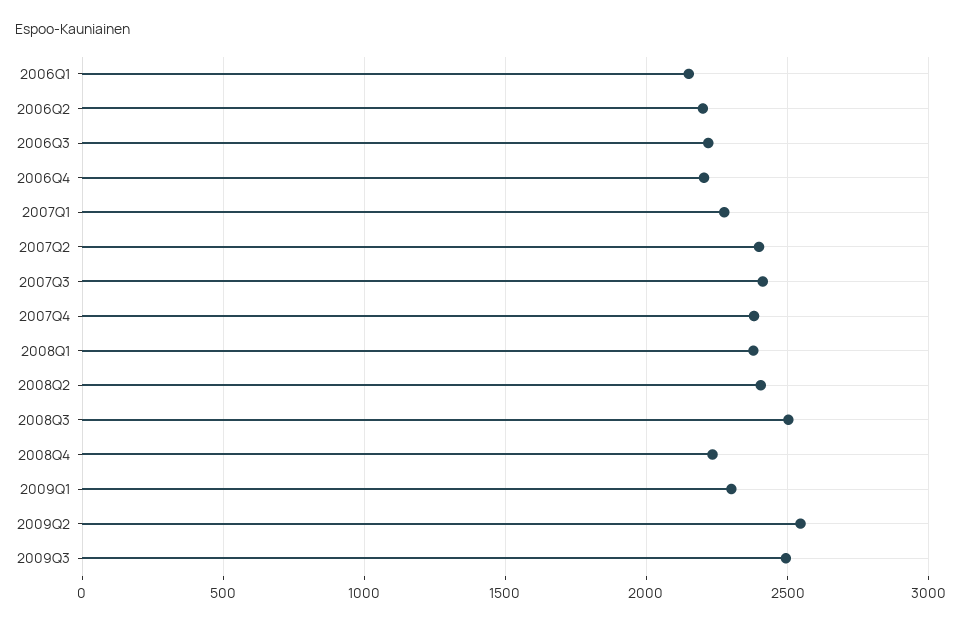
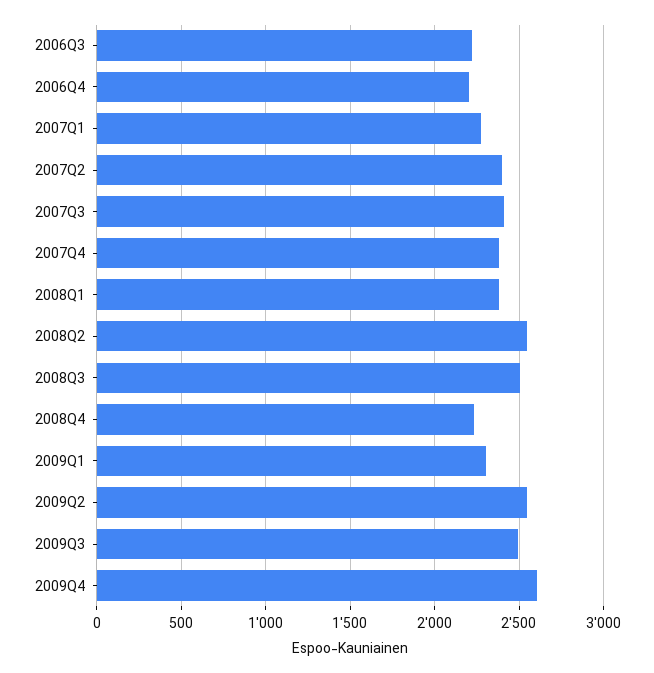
2006Q1: 2150 -> none
2006Q2: 2200 -> none
2008Q2: 2400 -> 2550
2009Q4: none -> 2600

